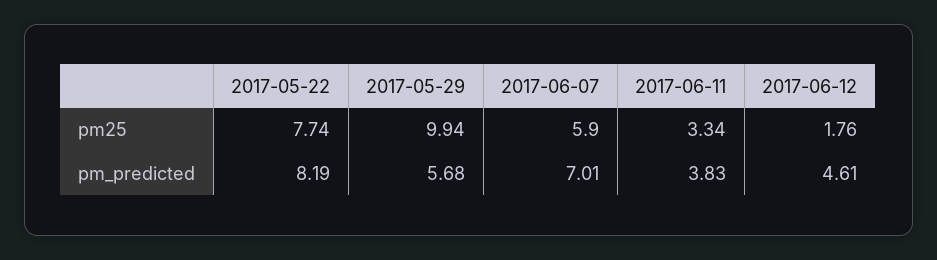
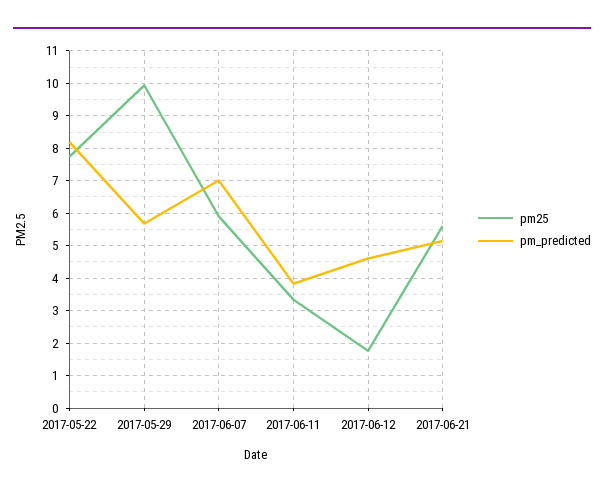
pm25, 2017-06-21: none -> 5.6
pm_predicted, 2017-06-21: none -> 5.2

